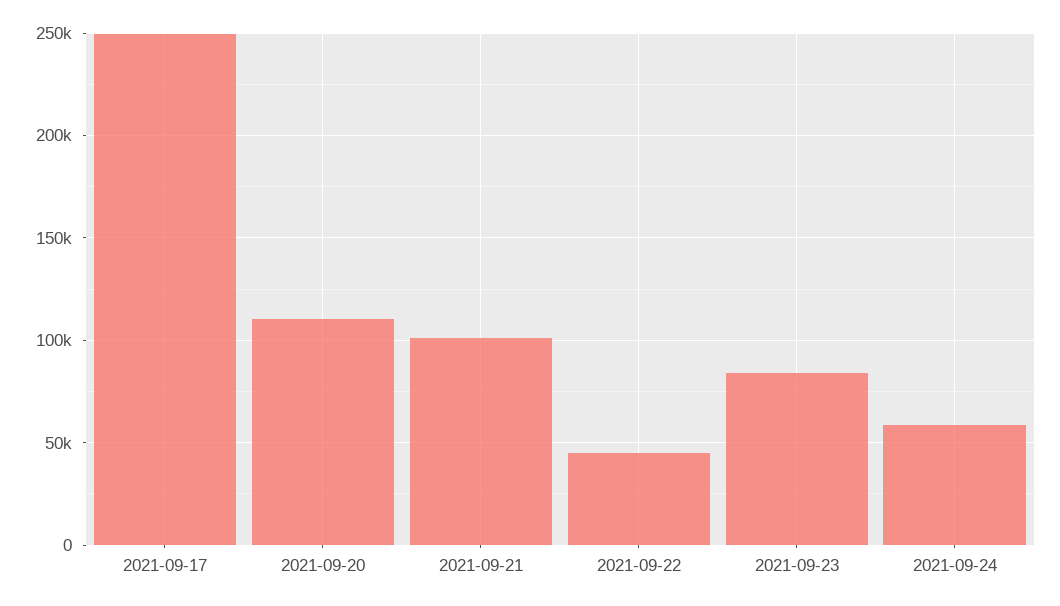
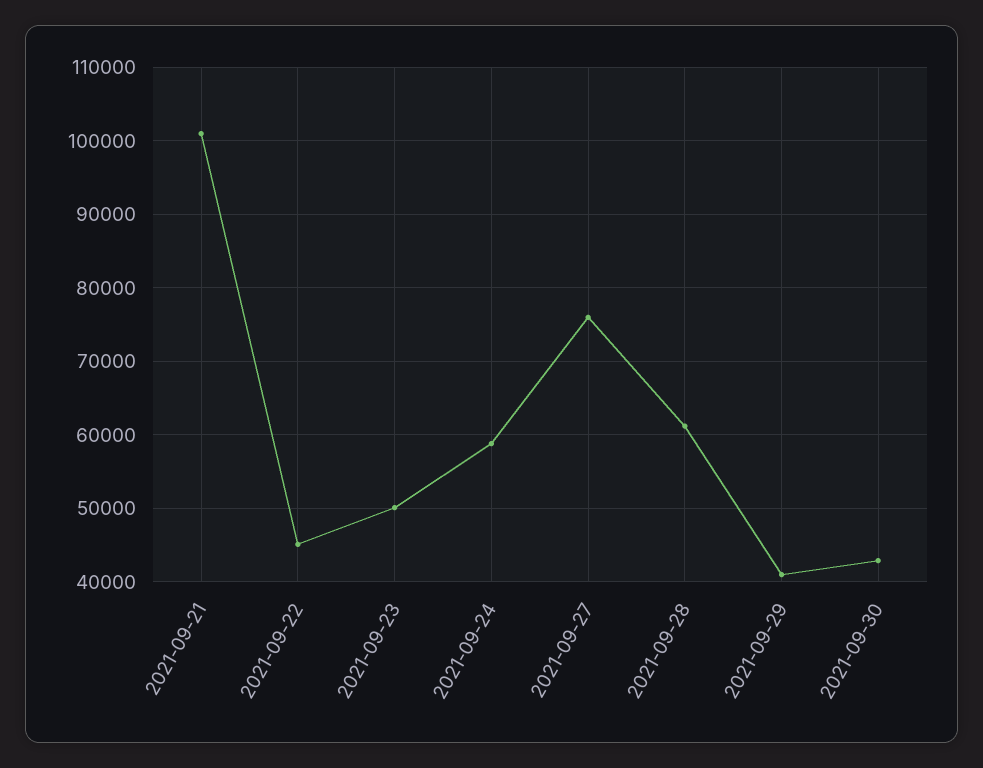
2021-09-17: 250000 -> none
2021-09-20: 110000 -> none
2021-09-23: 85000 -> 50000
2021-09-27: none -> 76000
2021-09-28: none -> 61000
2021-09-29: none -> 41000
2021-09-30: none -> 43000

